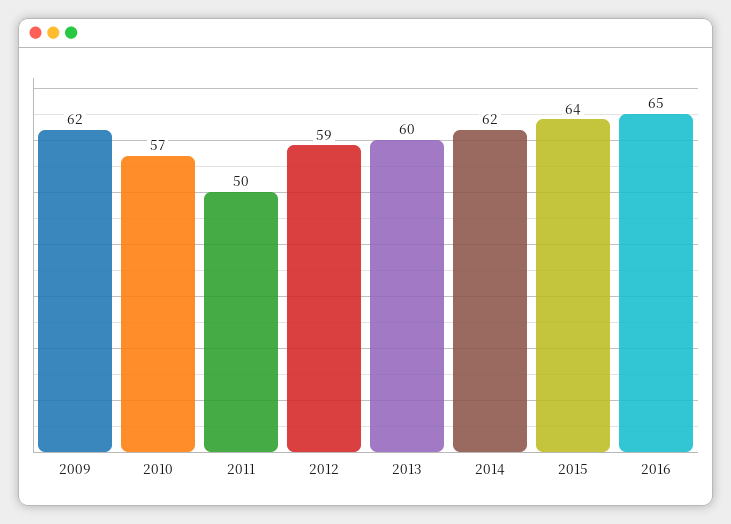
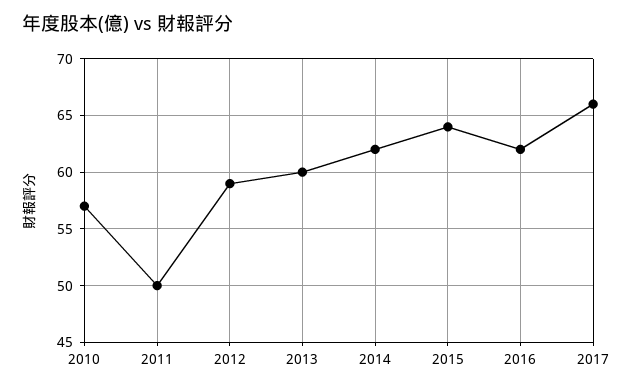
2009: 62 -> none
2016: 65 -> 62
2017: none -> 66

